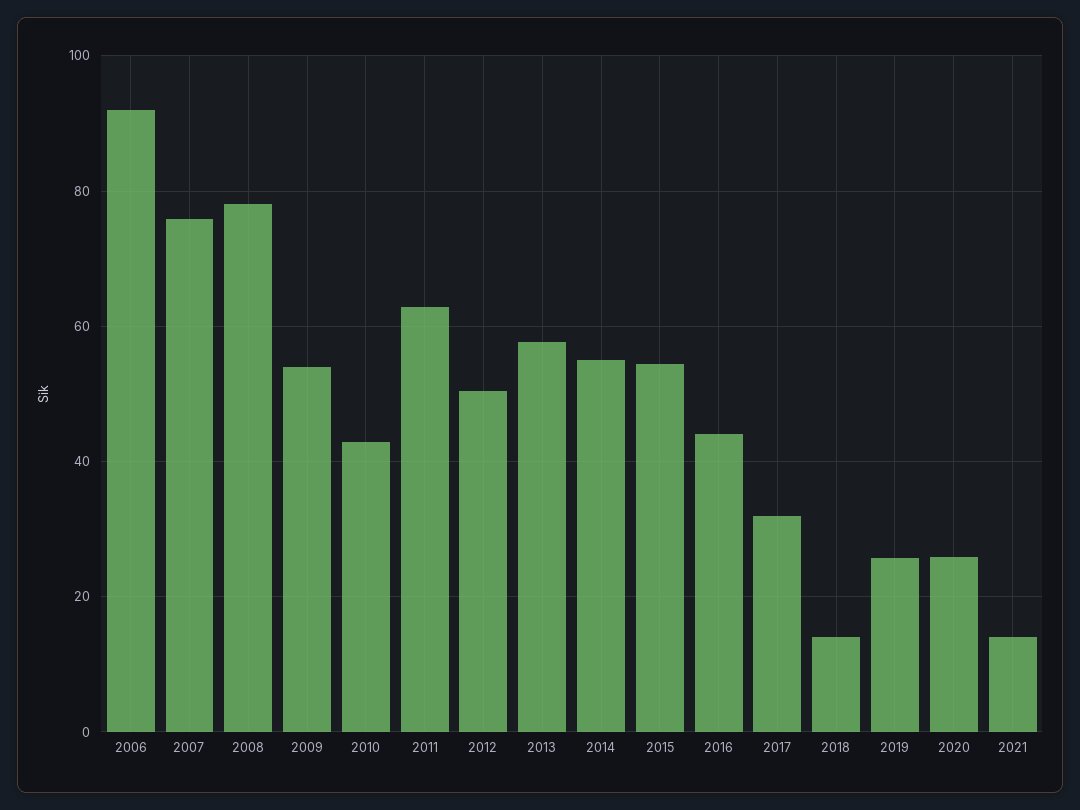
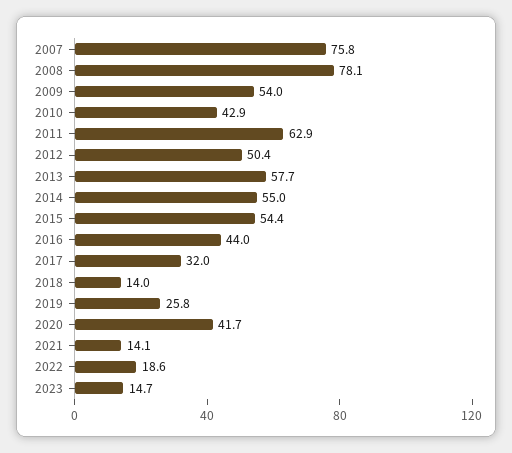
2006: 92 -> none
2020: 26 -> 41.7
2022: none -> 18.6
2023: none -> 14.7

